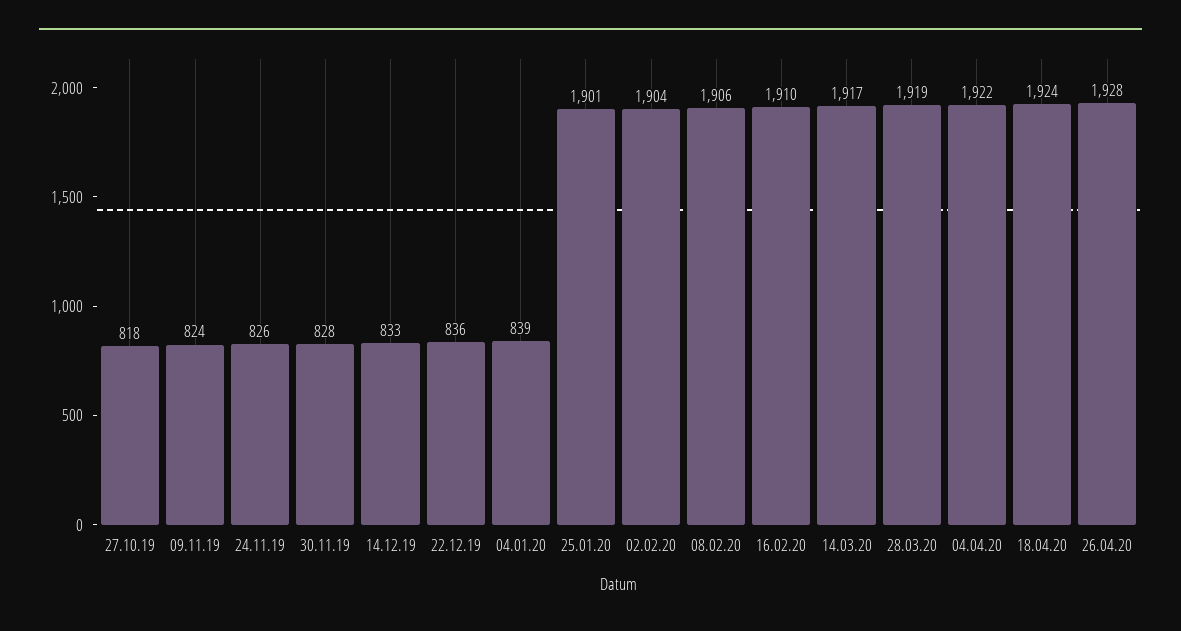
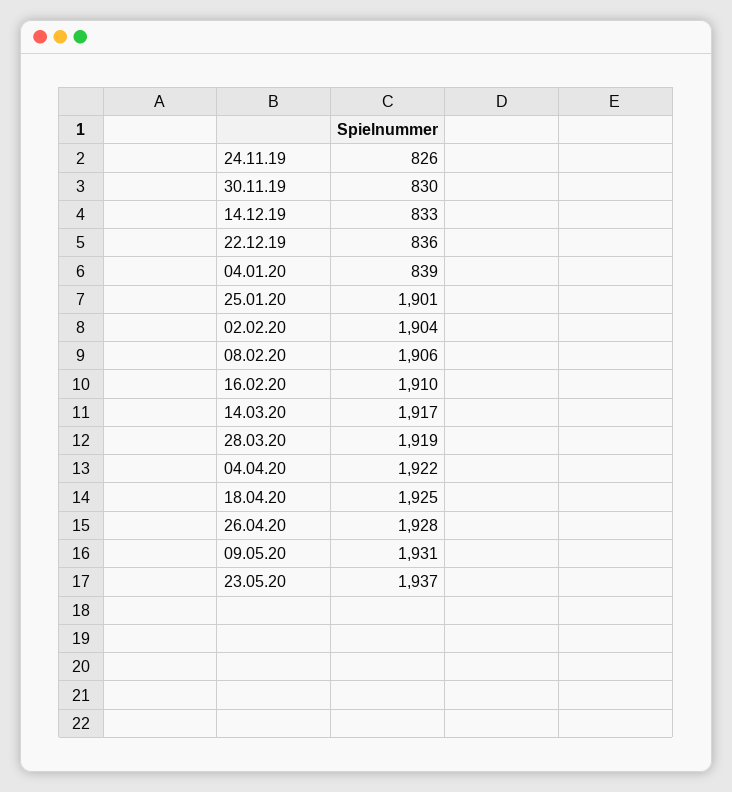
27.10.19: 818 -> none
09.11.19: 824 -> none
30.11.19: 828 -> 830
18.04.20: 1924 -> 1925
09.05.20: none -> 1931
23.05.20: none -> 1937

